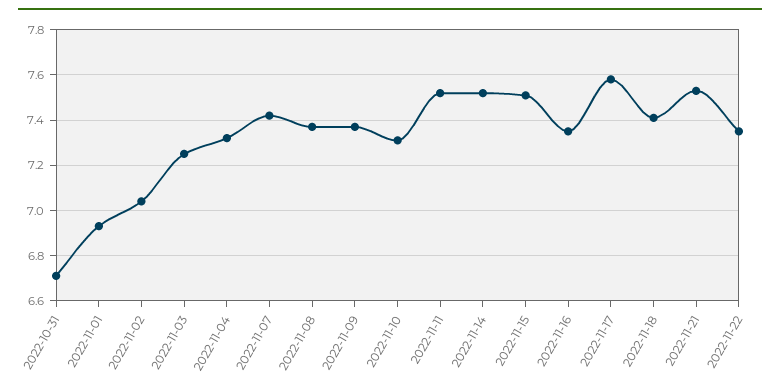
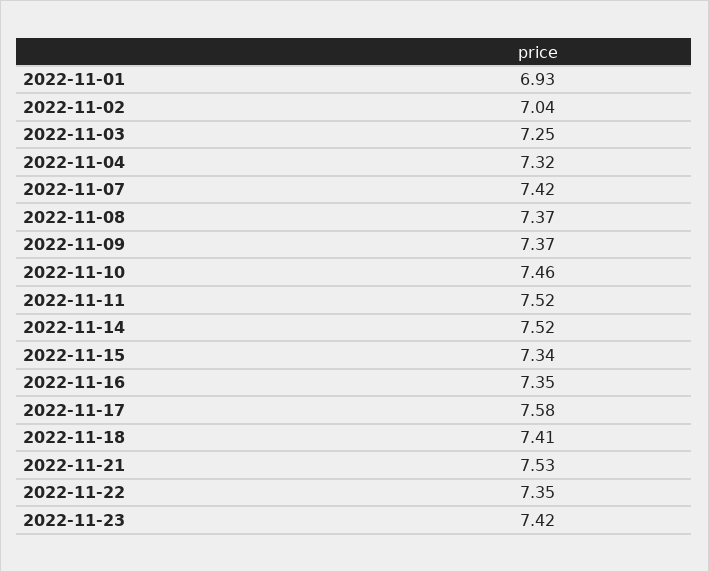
2022-10-31: 6.7 -> none
2022-11-10: 7.3 -> 7.46
2022-11-15: 7.5 -> 7.34
2022-11-23: none -> 7.42

